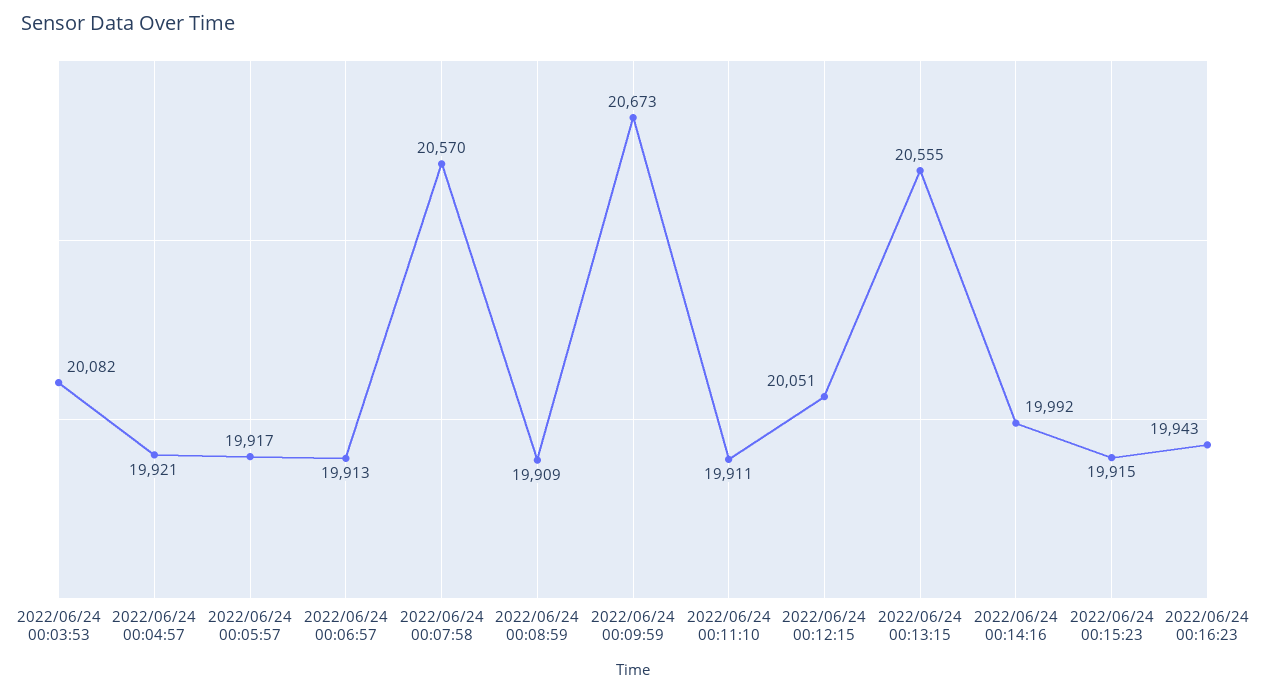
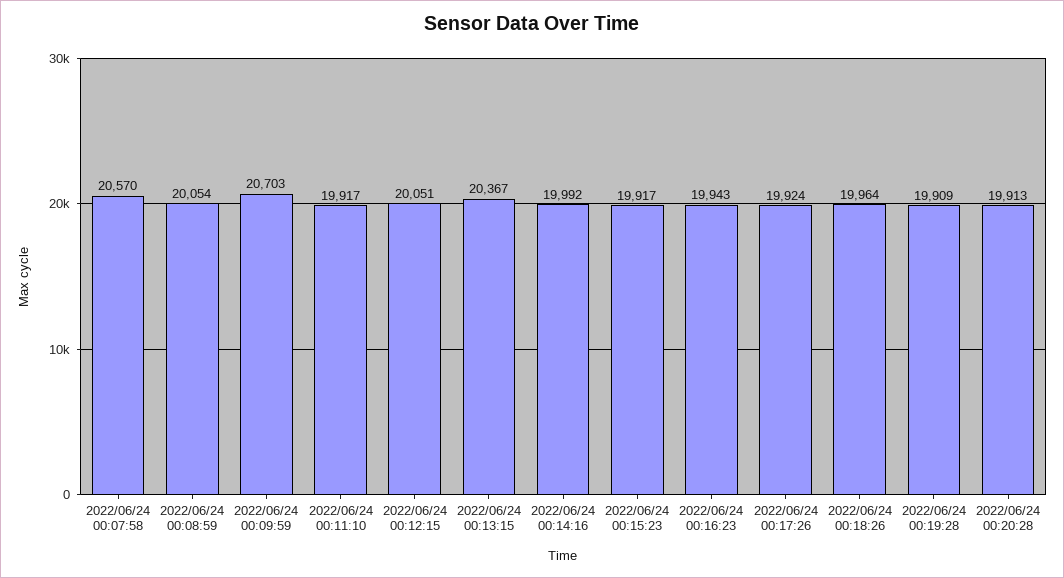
2022/06/24 00:03:53: 20082 -> none
2022/06/24 00:04:57: 19921 -> none
2022/06/24 00:05:57: 19917 -> none
2022/06/24 00:06:57: 19913 -> none
2022/06/24 00:08:59: 19909 -> 20054
2022/06/24 00:09:59: 20673 -> 20703
2022/06/24 00:11:10: 19911 -> 19917
2022/06/24 00:13:15: 20555 -> 20367
2022/06/24 00:15:23: 19915 -> 19917
2022/06/24 00:17:26: none -> 19924
2022/06/24 00:18:26: none -> 19964
2022/06/24 00:19:28: none -> 19909
2022/06/24 00:20:28: none -> 19913

